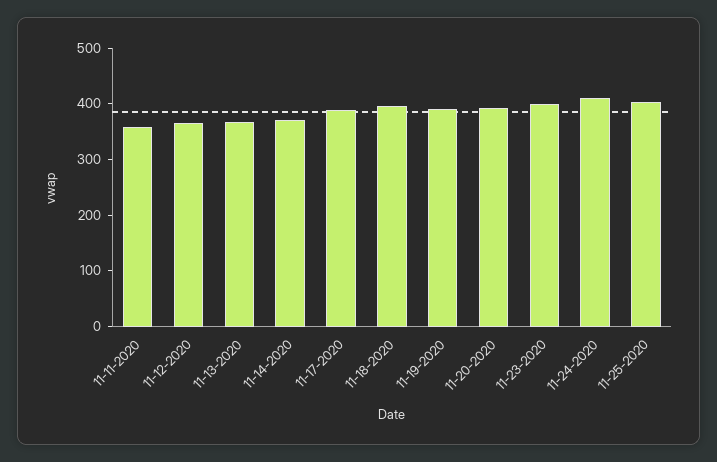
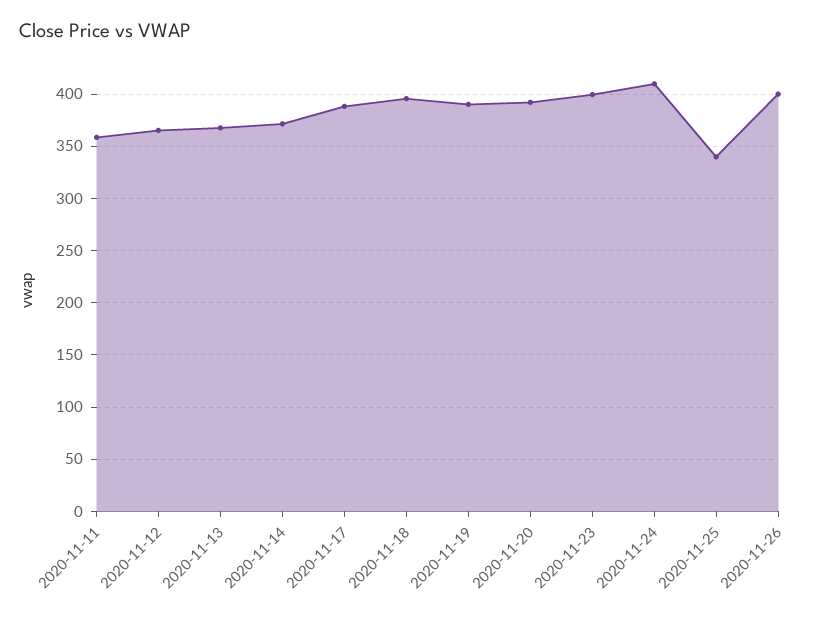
11-25-2020: 400 -> 340
2020-11-26: none -> 400

